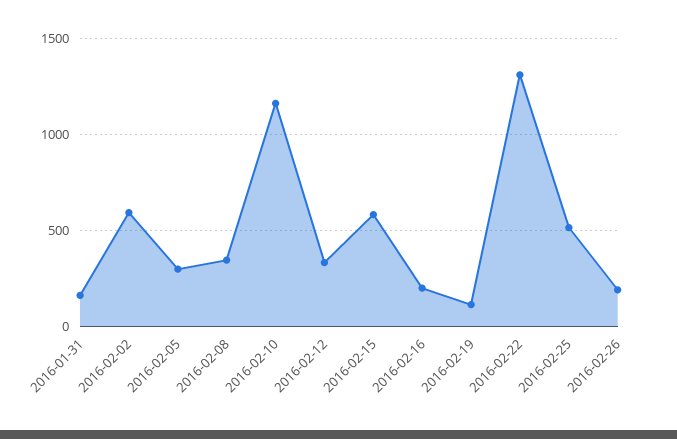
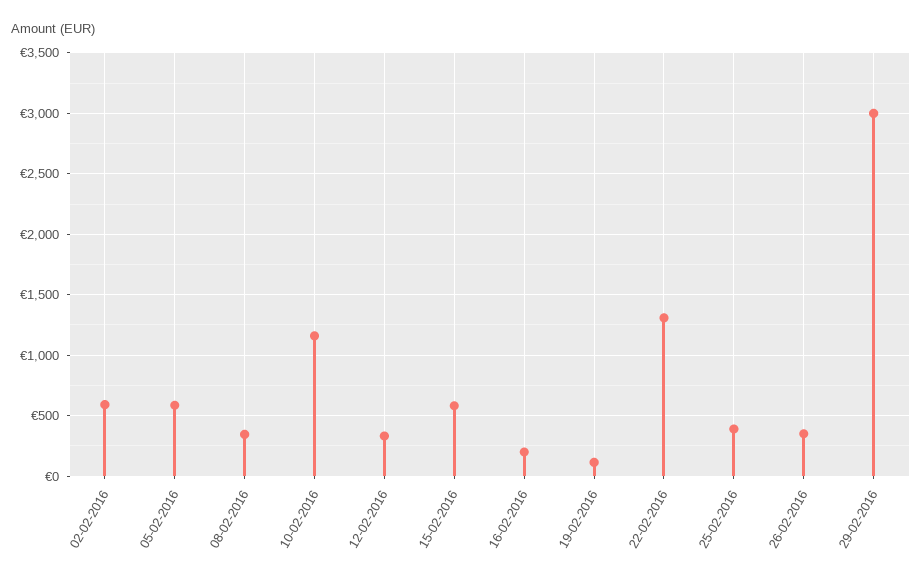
2016-01-31: 150 -> none
2016-02-05: 300 -> 600
2016-02-25: 500 -> 400
2016-02-26: 200 -> 350
29-02-2016: none -> 3000

